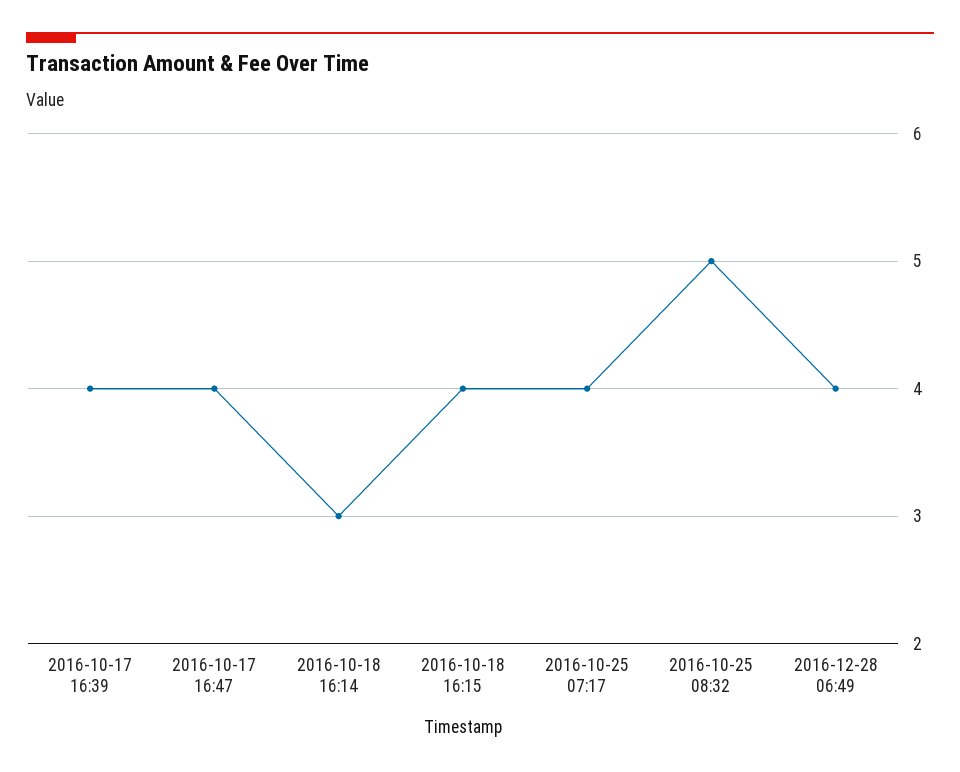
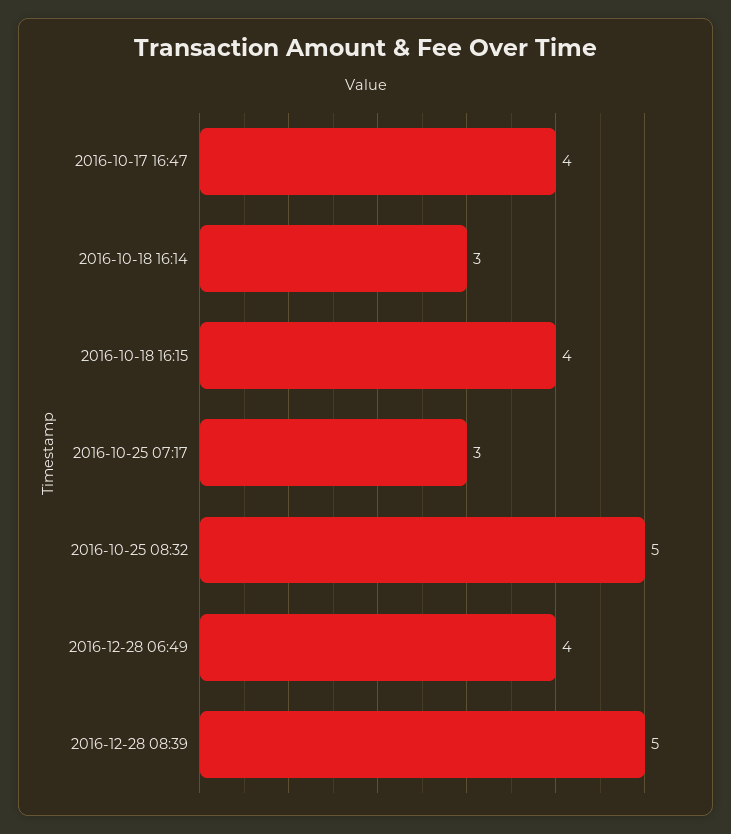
2016-10-17 16:39: 4 -> none
2016-10-25 07:17: 4 -> 3
2016-12-28 08:39: none -> 5

